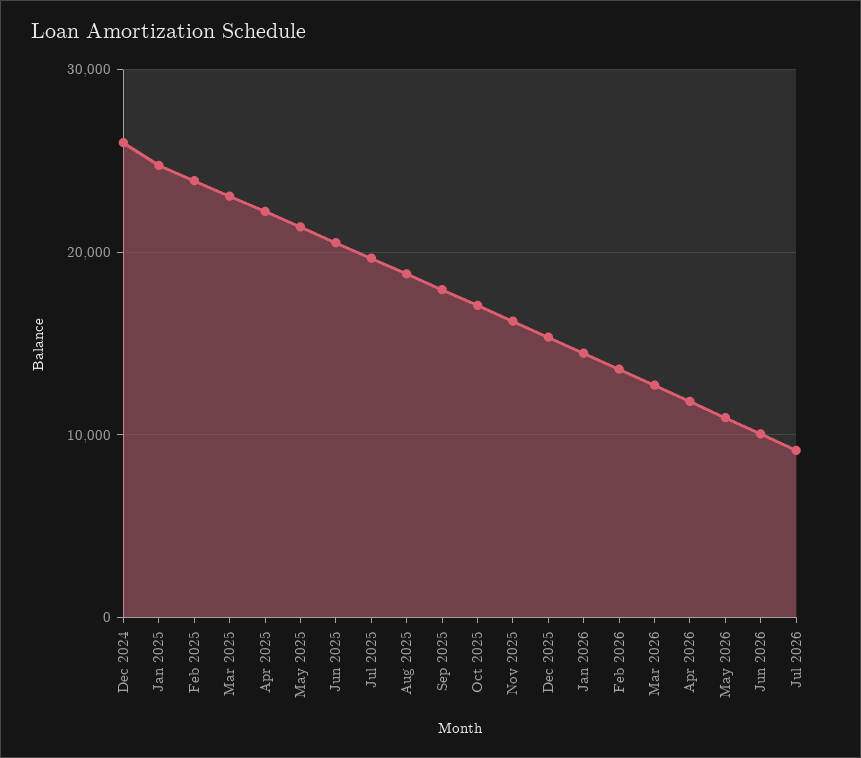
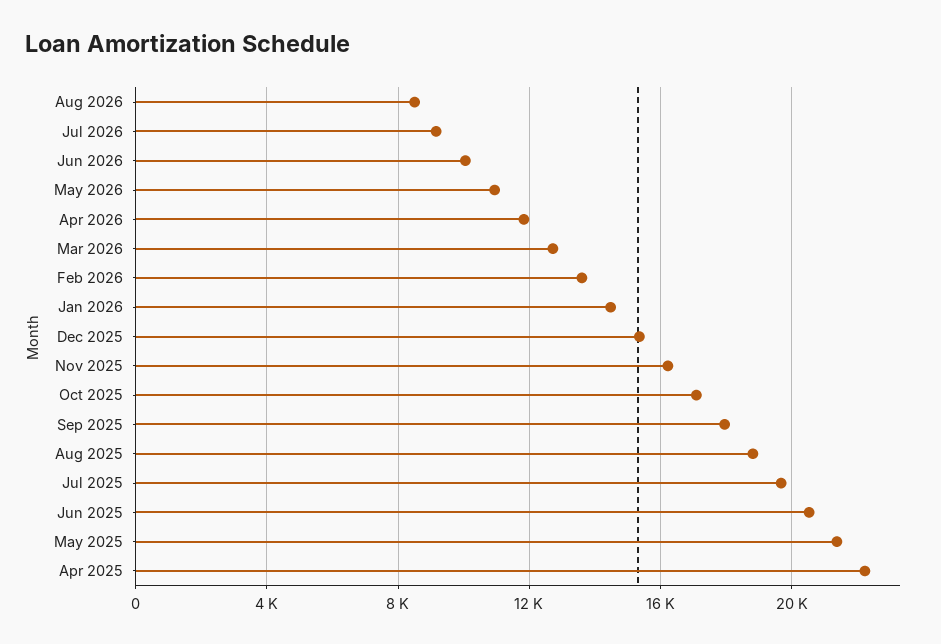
Dec 2024: 26000 -> none
Jan 2025: 25000 -> none
Feb 2025: 24000 -> none
Mar 2025: 23000 -> none
Aug 2026: none -> 8500

